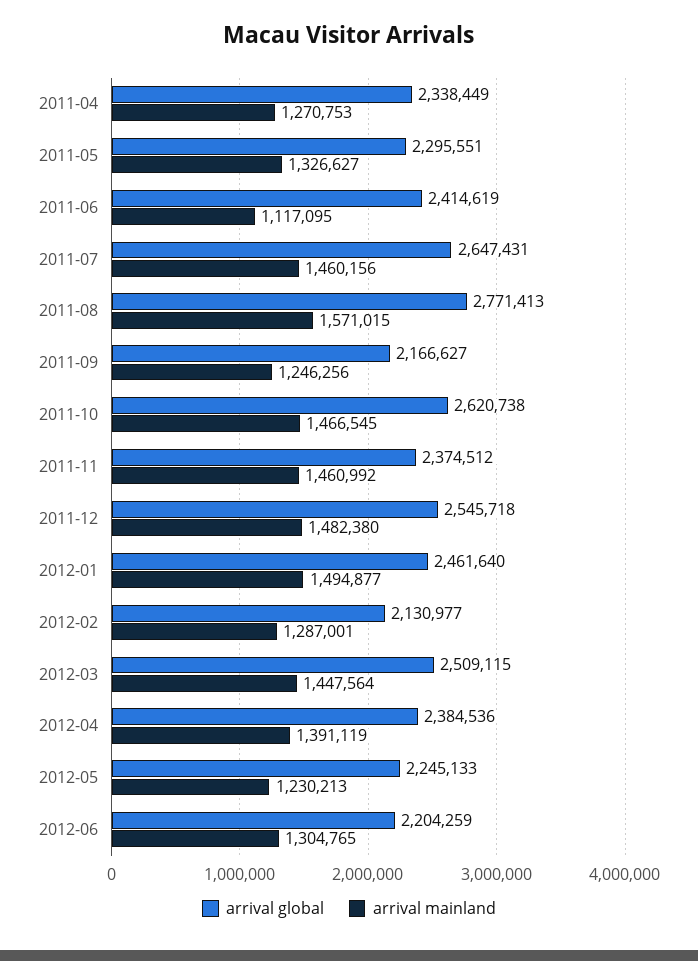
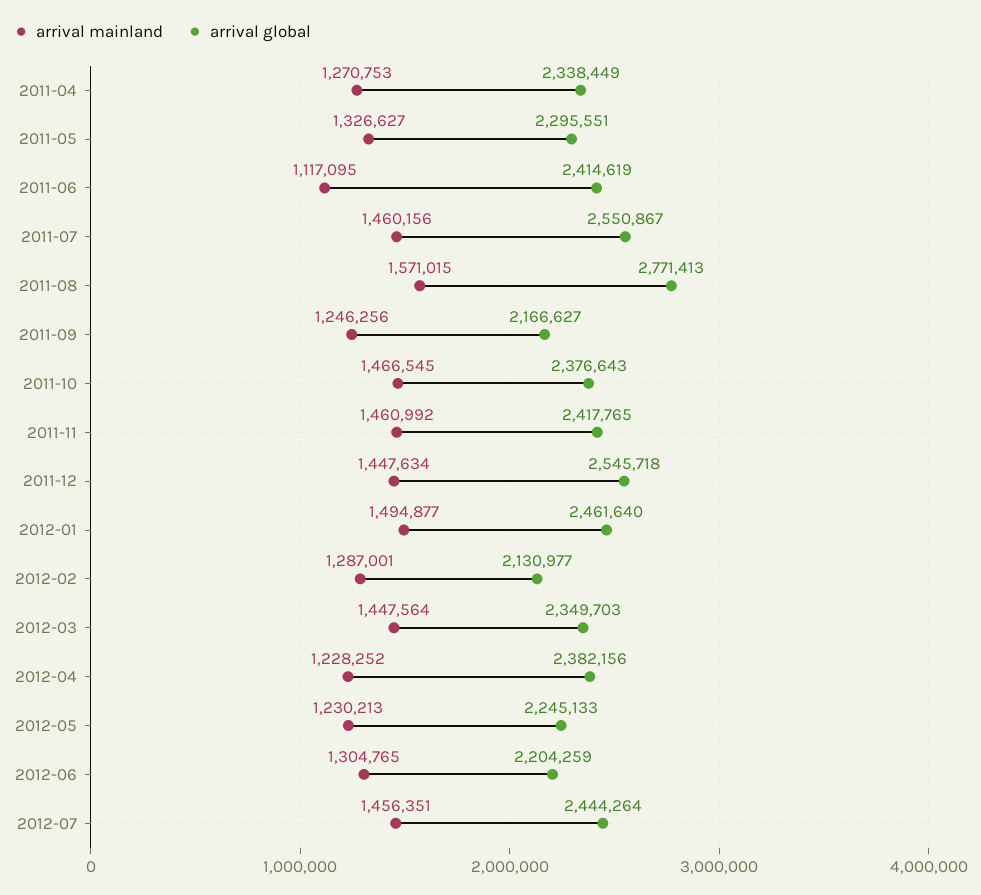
arrival global, 2011-07: 2647431 -> 2550867
arrival global, 2011-10: 2620738 -> 2376643
arrival global, 2011-11: 2374512 -> 2417765
arrival mainland, 2011-12: 1482380 -> 1447634
arrival global, 2012-03: 2509115 -> 2349703
arrival global, 2012-04: 2384536 -> 2382156
arrival mainland, 2012-04: 1391119 -> 1228252
arrival mainland, 2012-07: none -> 1456351
arrival global, 2012-07: none -> 2444264

